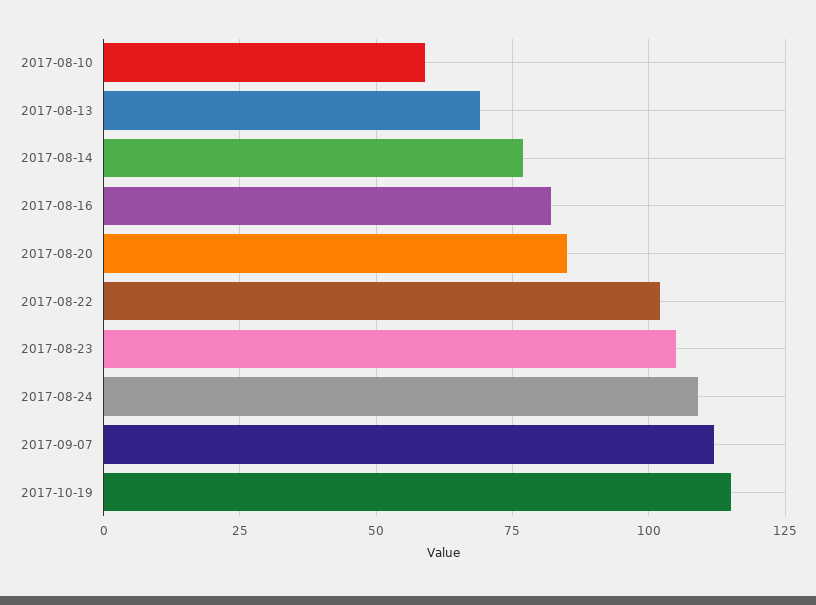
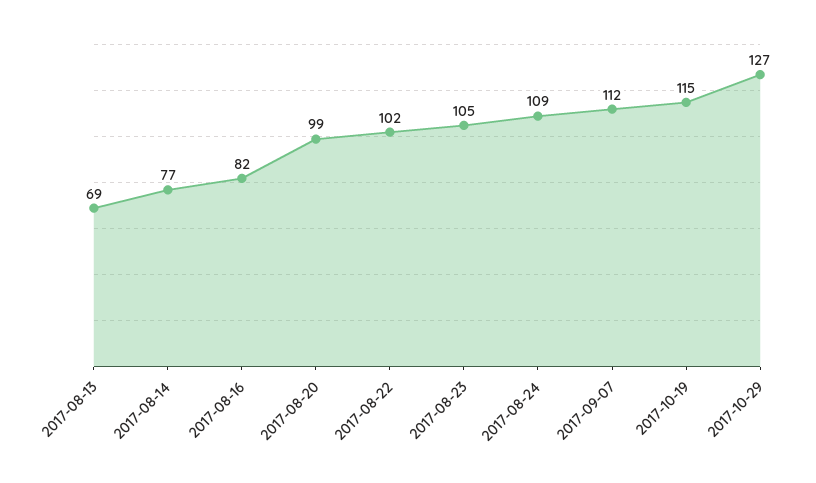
2017-08-10: 60 -> none
2017-08-20: 85 -> 99
2017-10-29: none -> 127

